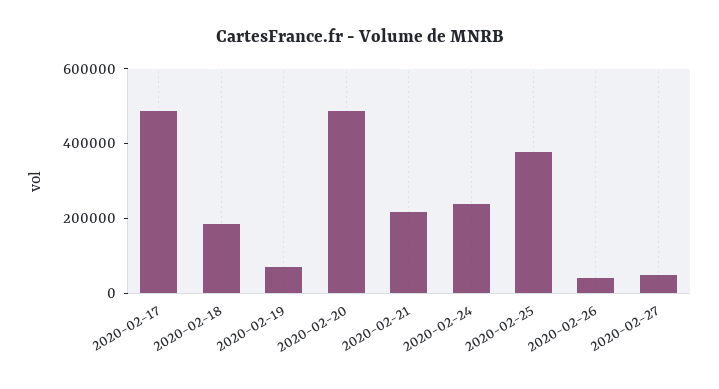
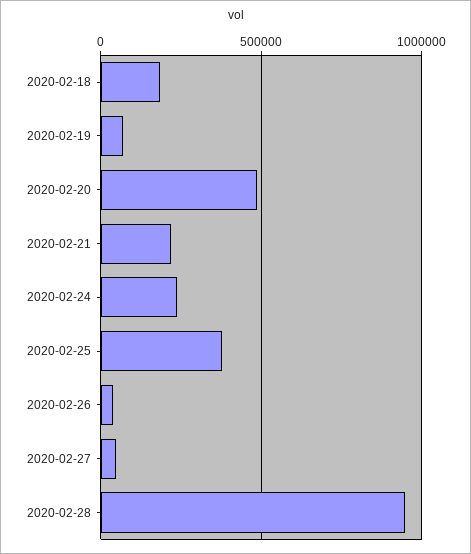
2020-02-17: 500000 -> none
2020-02-28: none -> 950000

